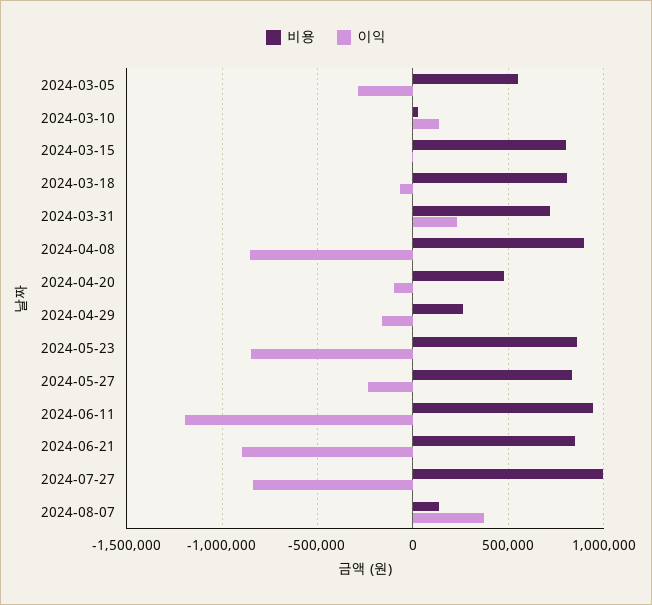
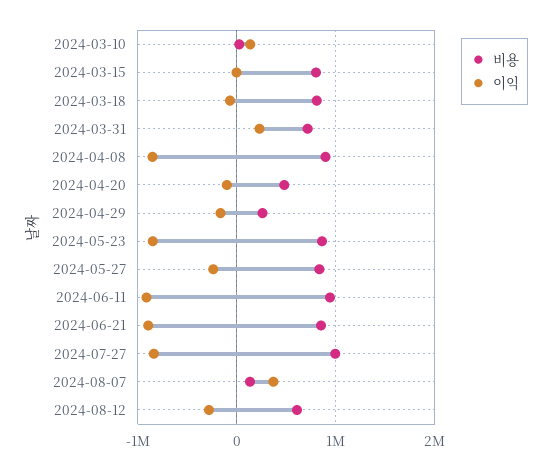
비용, 2024-03-05: 550000 -> none
이익, 2024-03-05: -300000 -> none
이익, 2024-06-11: -1200000 -> -900000
비용, 2024-08-12: none -> 600000
이익, 2024-08-12: none -> -300000

